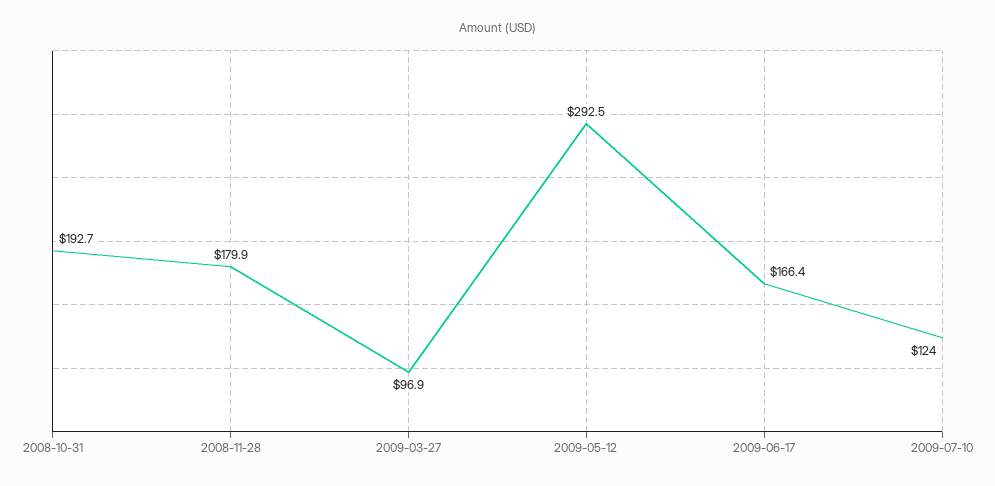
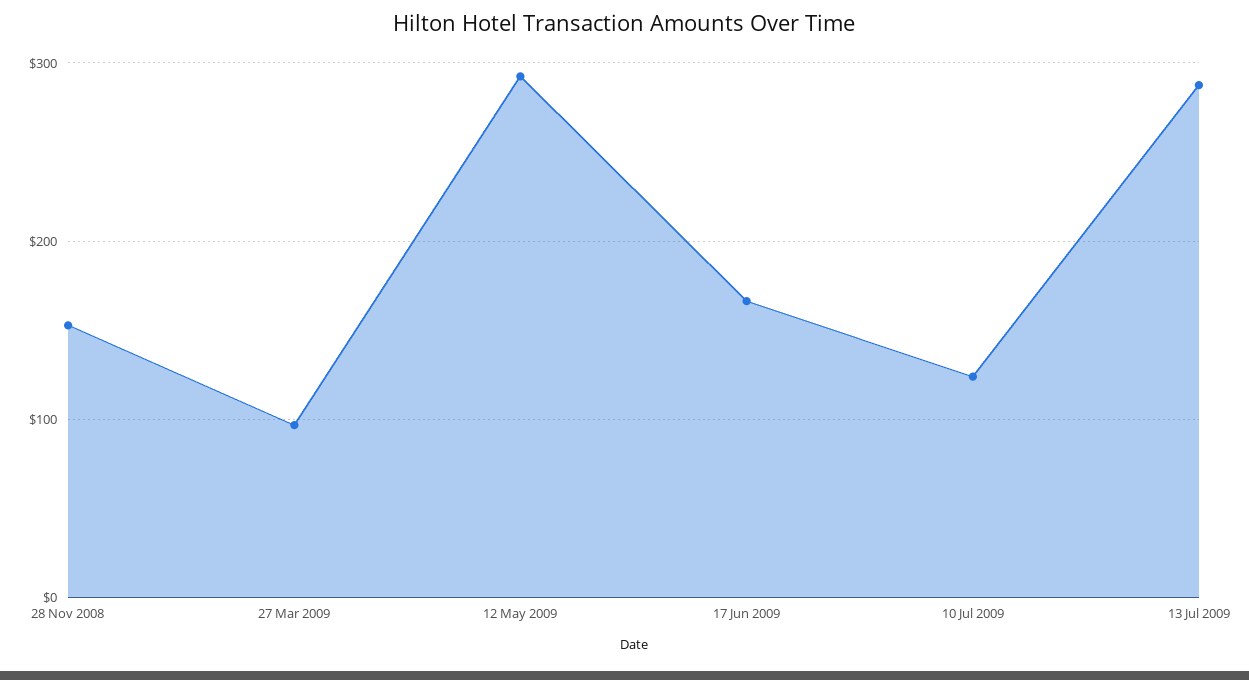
2008-10-31: 192.7 -> none
2008-11-28: 179.9 -> 150
13 Jul 2009: none -> 290

